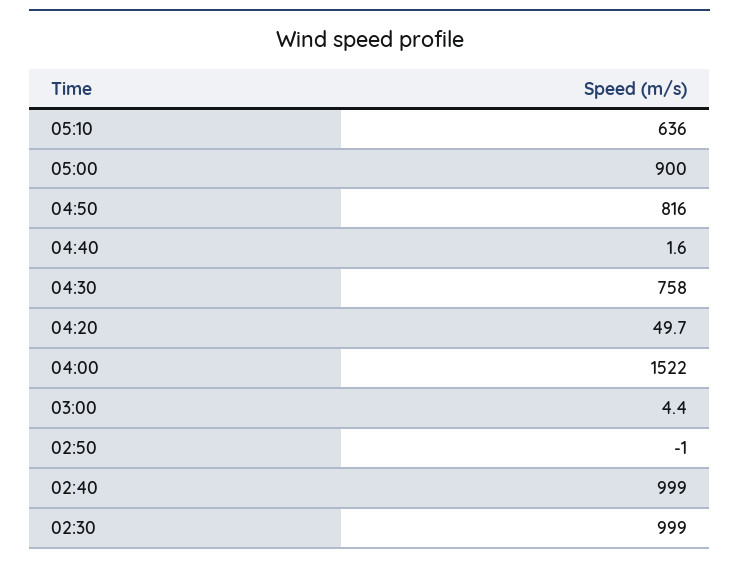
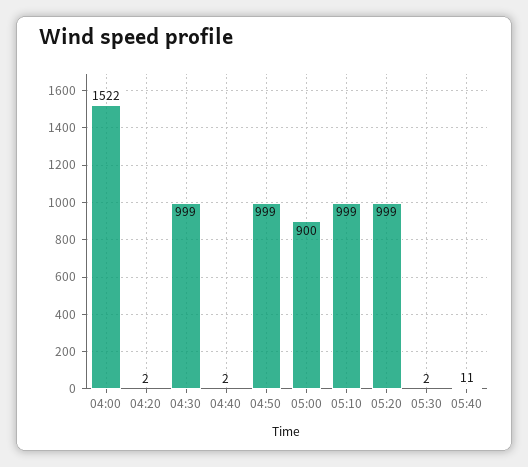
05:10: 636 -> 999
04:50: 816 -> 999
04:30: 758 -> 999
04:20: 49.7 -> 2
03:00: 4.4 -> none
02:50: -1 -> none
02:40: 999 -> none
02:30: 999 -> none
05:20: none -> 999
05:30: none -> 2
05:40: none -> 11

